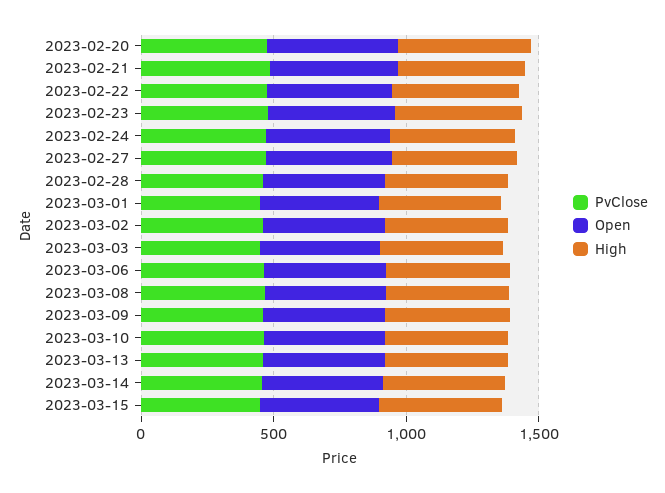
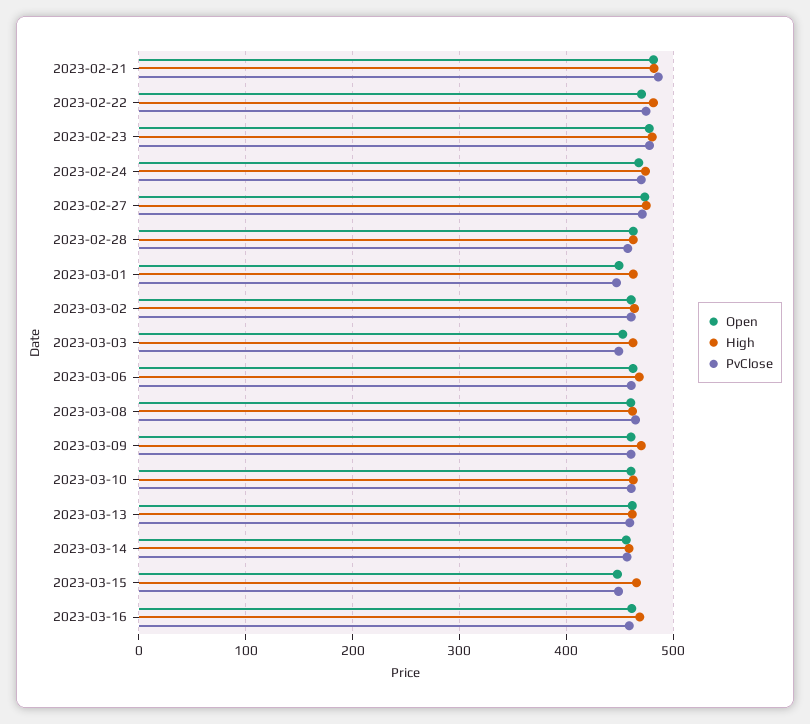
PvClose, 2023-02-20: 500 -> none
Open, 2023-02-20: 500 -> none
High, 2023-02-20: 500 -> none
Open, 2023-03-16: none -> 460
High, 2023-03-16: none -> 470
PvClose, 2023-03-16: none -> 460

